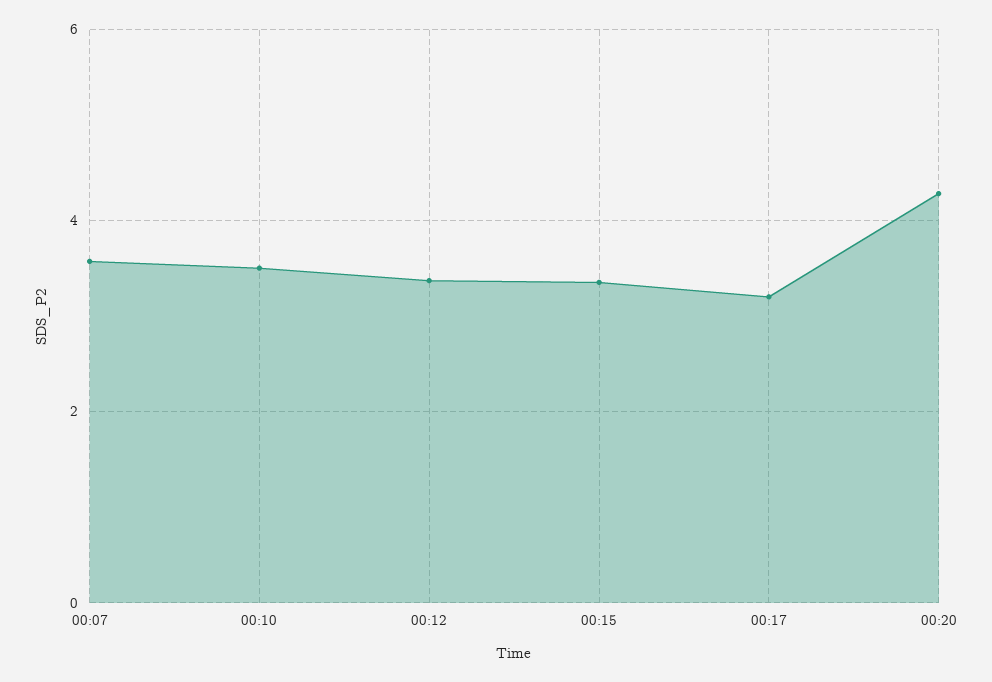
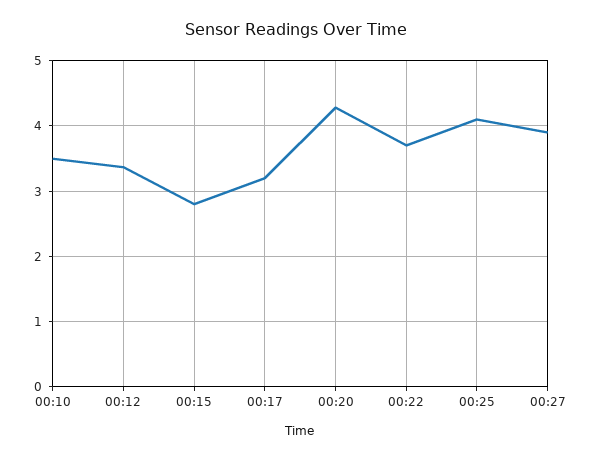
00:07: 3.6 -> none
00:15: 3.4 -> 2.8
00:22: none -> 3.7
00:25: none -> 4.1
00:27: none -> 3.9

